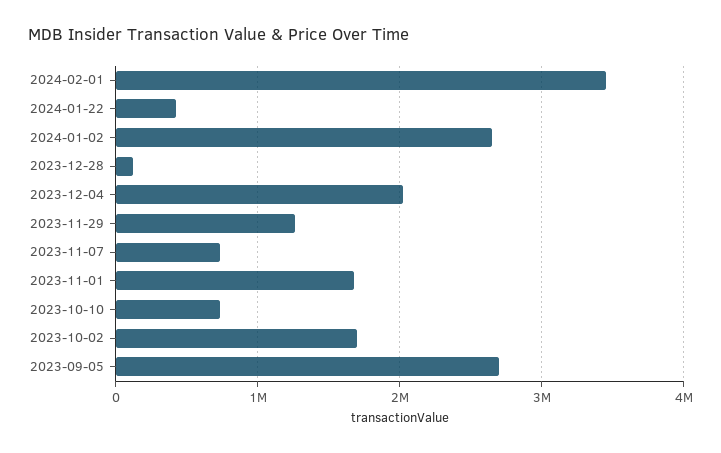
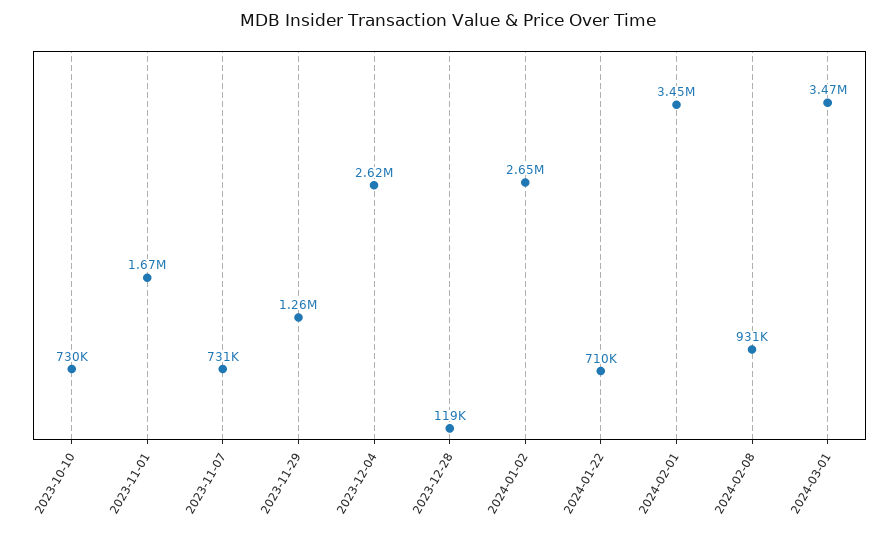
2024-01-22: 400000 -> 710000
2023-12-04: 2000000 -> 2620000
2023-10-02: 1700000 -> none
2023-09-05: 2700000 -> none
2024-02-08: none -> 931000
2024-03-01: none -> 3470000

